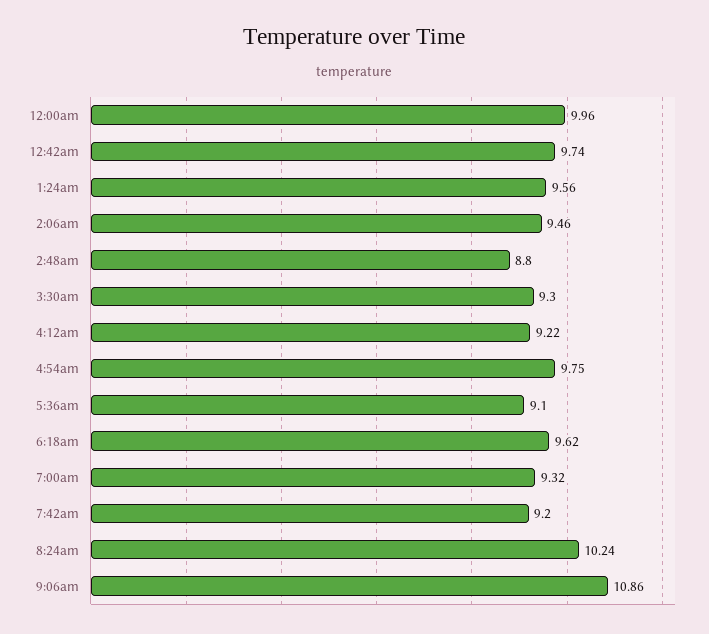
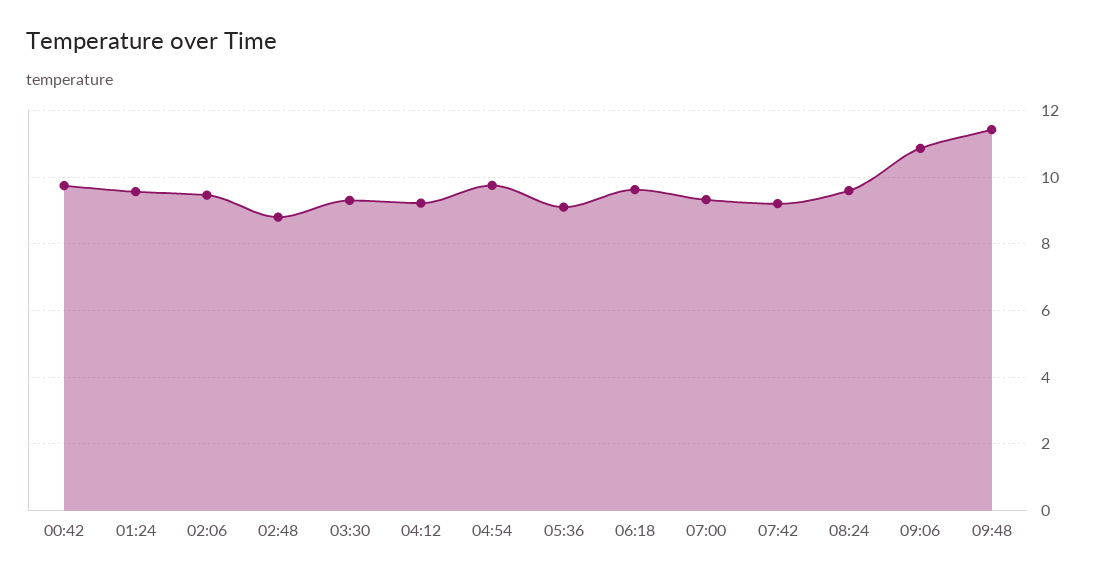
12:00am: 9.96 -> none
8:24am: 10.24 -> 9.6
09:48: none -> 11.4

